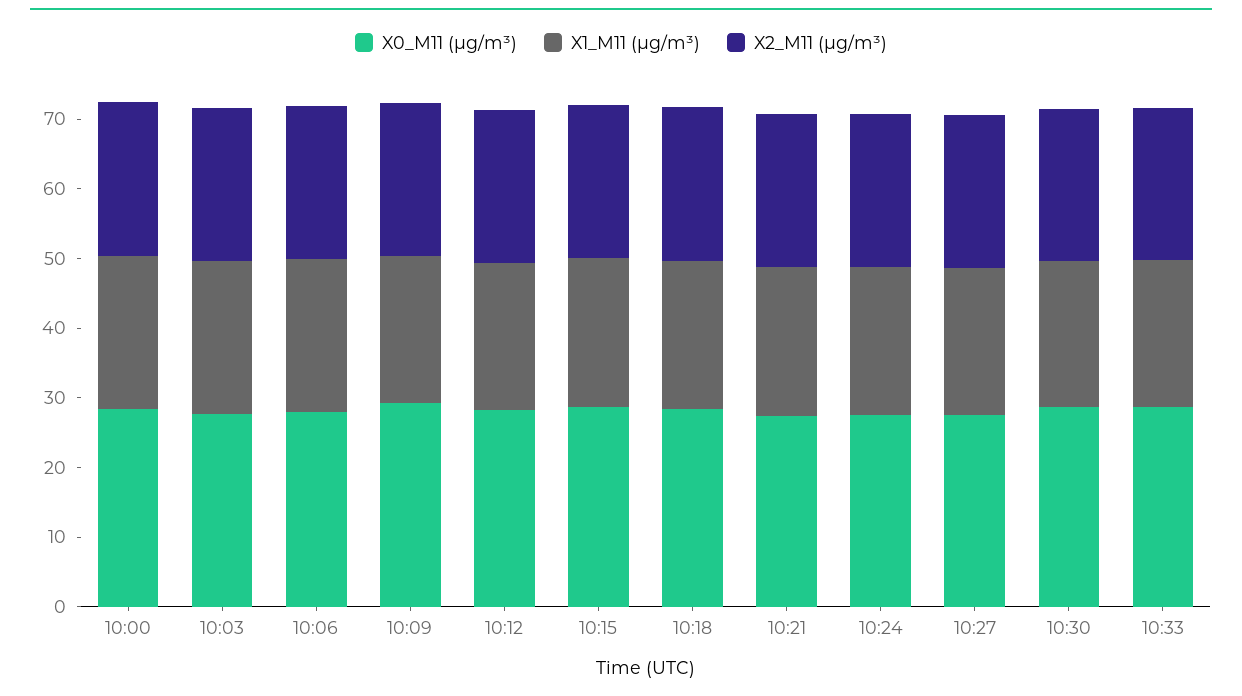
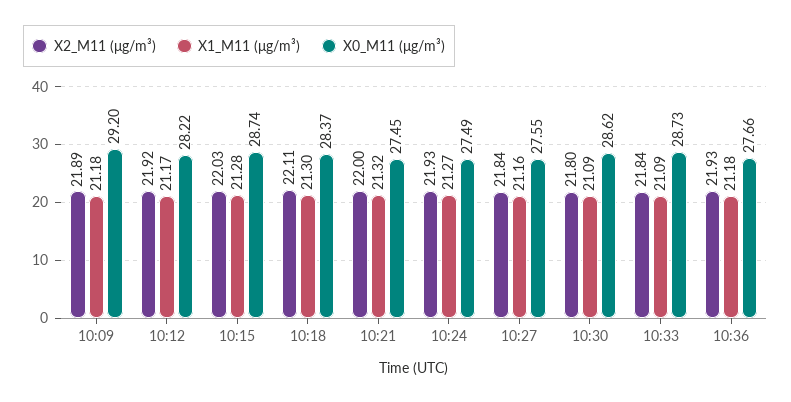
X0_M11 (μg/m³), 10:00: 28 -> none
X1_M11 (μg/m³), 10:00: 22 -> none
X2_M11 (μg/m³), 10:00: 22 -> none
X0_M11 (μg/m³), 10:03: 28 -> none
X1_M11 (μg/m³), 10:03: 22 -> none
X2_M11 (μg/m³), 10:03: 22 -> none
X0_M11 (μg/m³), 10:06: 28 -> none
X1_M11 (μg/m³), 10:06: 22 -> none
X2_M11 (μg/m³), 10:06: 22 -> none
X2_M11 (μg/m³), 10:36: none -> 21.93
X1_M11 (μg/m³), 10:36: none -> 21.18
X0_M11 (μg/m³), 10:36: none -> 27.66

